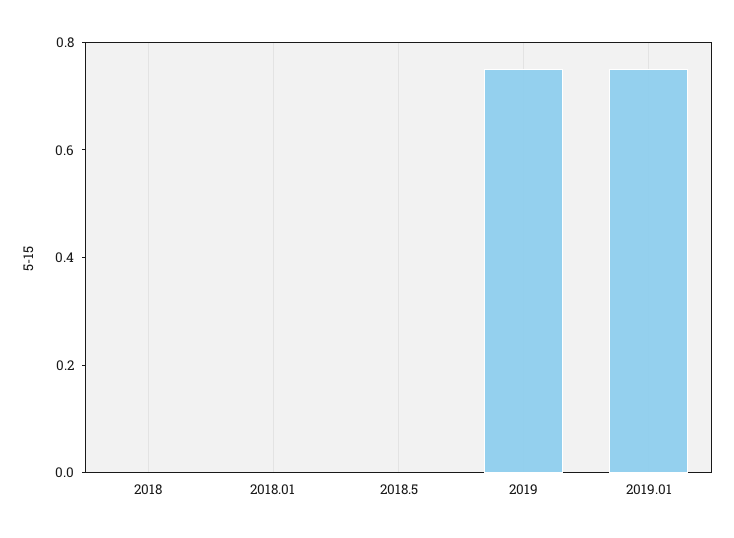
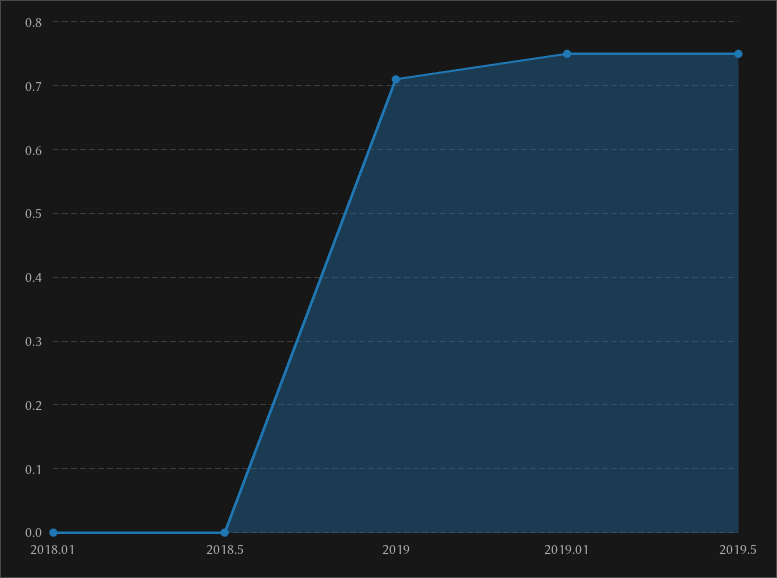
2018: 0 -> none
2019: 0.75 -> 0.71
2019.5: none -> 0.75

